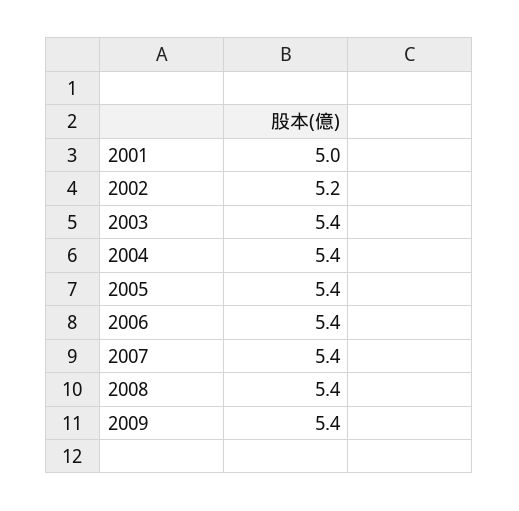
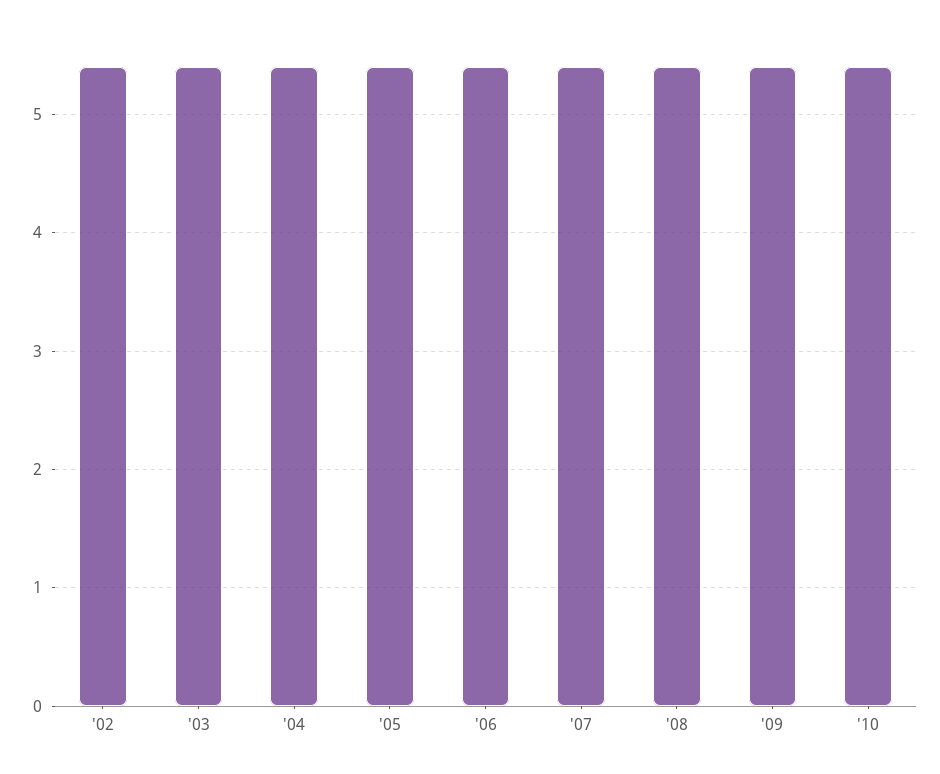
2001: 5 -> none
2002: 5.2 -> 5.4
'10: none -> 5.4

